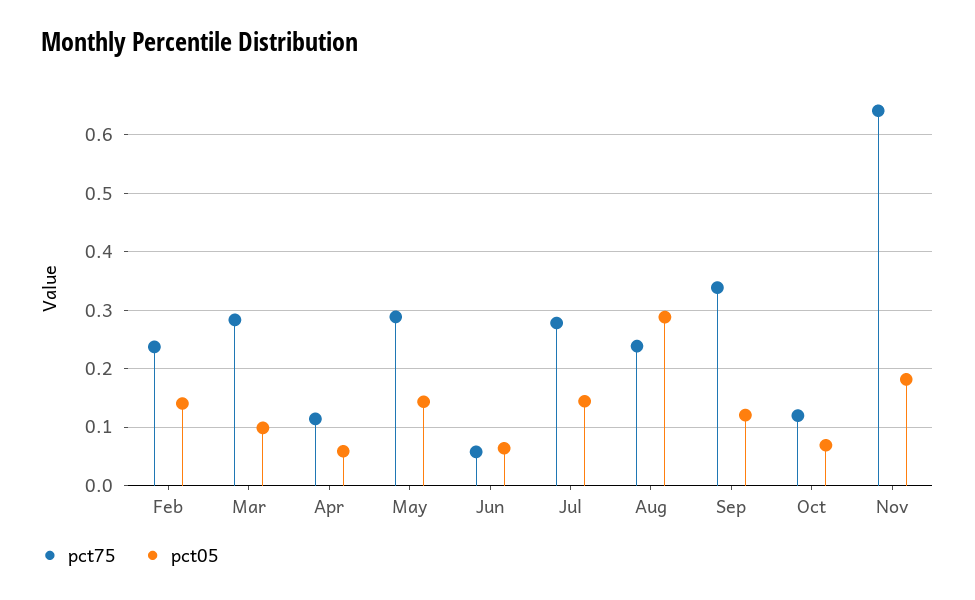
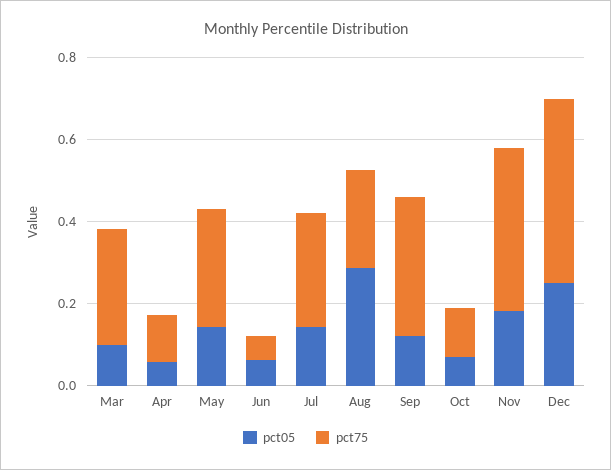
pct75, Feb: 0.24 -> none
pct05, Feb: 0.14 -> none
pct75, Nov: 0.64 -> 0.4
pct05, Dec: none -> 0.25
pct75, Dec: none -> 0.45

